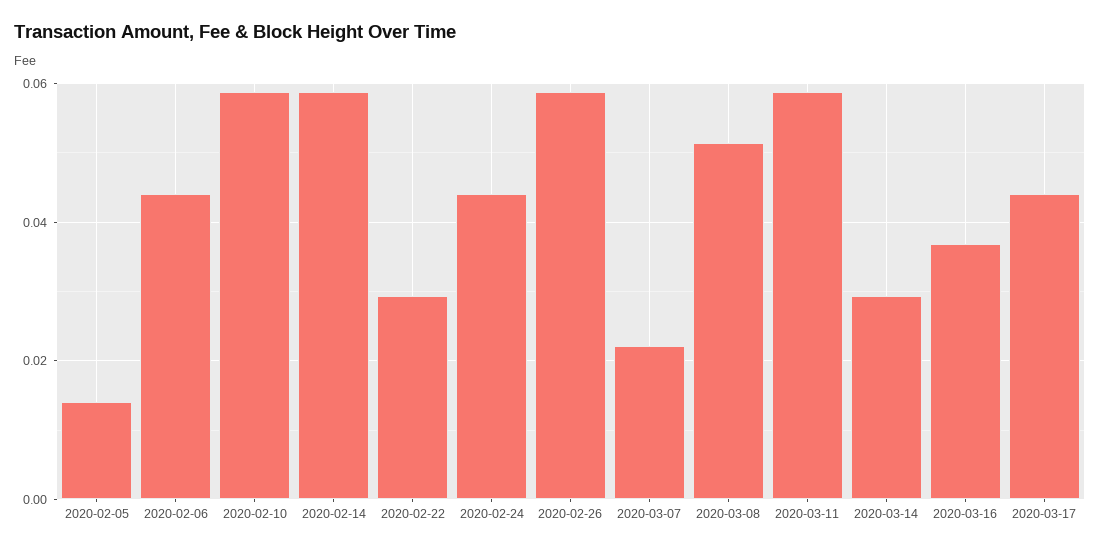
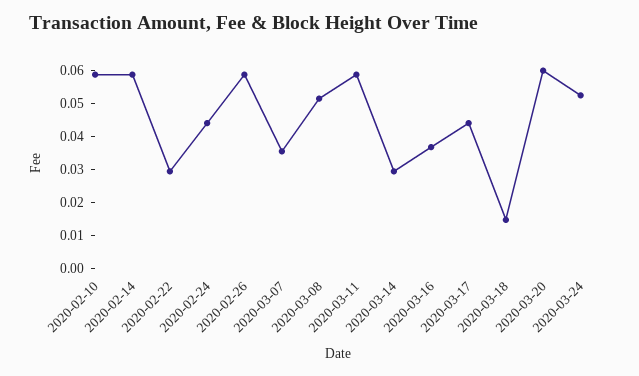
2020-02-05: 0.014 -> none
2020-02-06: 0.044 -> none
2020-03-07: 0.022 -> 0.035
2020-03-18: none -> 0.015
2020-03-20: none -> 0.06
2020-03-24: none -> 0.0525

